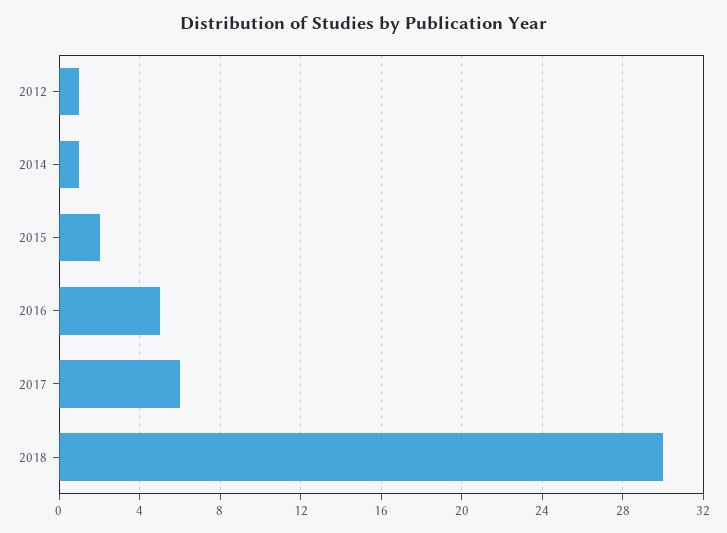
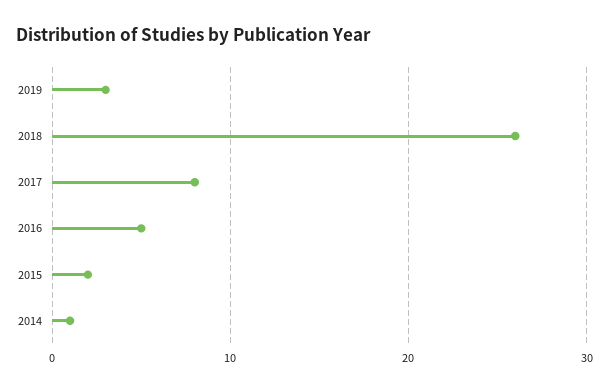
2012: 1 -> none
2017: 6 -> 8
2018: 30 -> 26
2019: none -> 3

